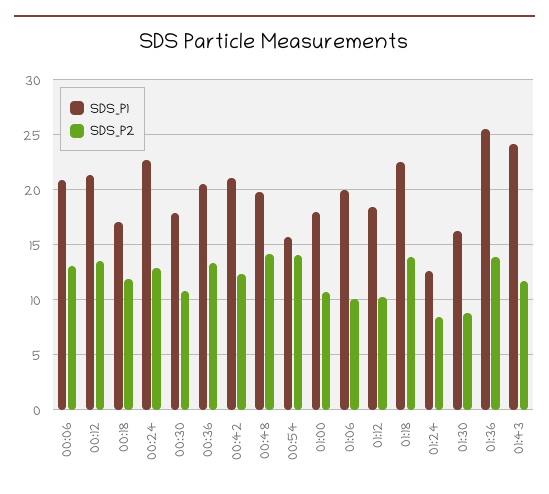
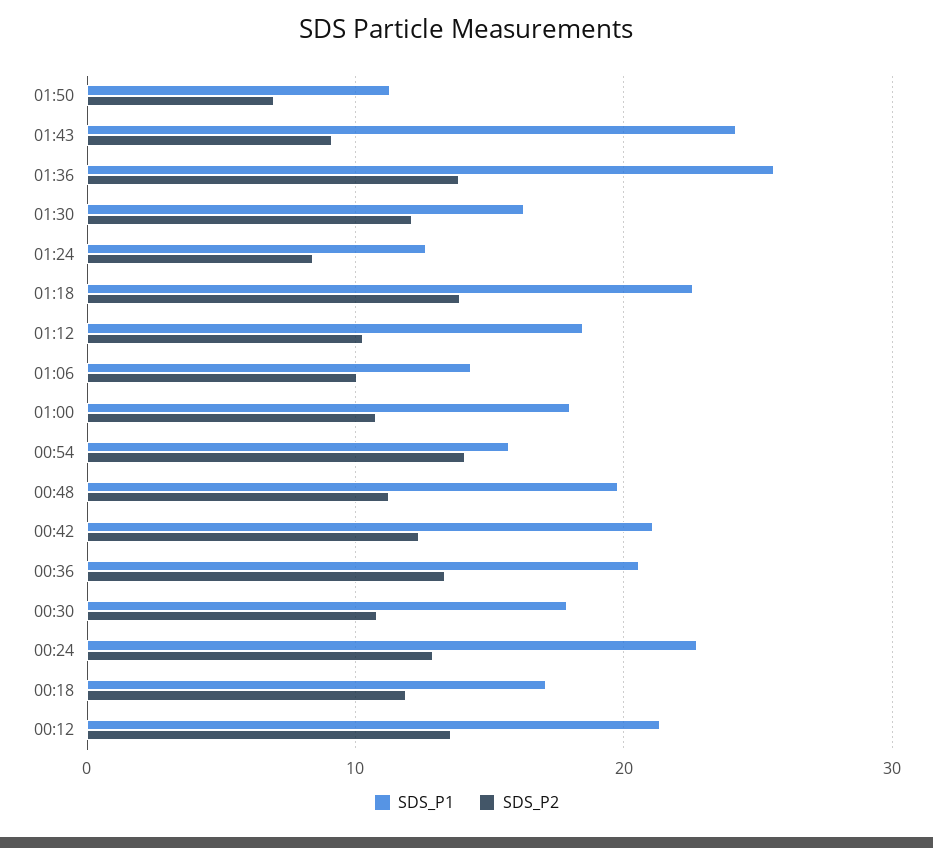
SDS_P1, 00:06: 21 -> none
SDS_P2, 00:06: 13 -> none
SDS_P2, 00:48: 14 -> 11
SDS_P1, 01:06: 20 -> 14
SDS_P2, 01:30: 9 -> 12
SDS_P2, 01:43: 12 -> 9
SDS_P1, 01:50: none -> 11
SDS_P2, 01:50: none -> 7

